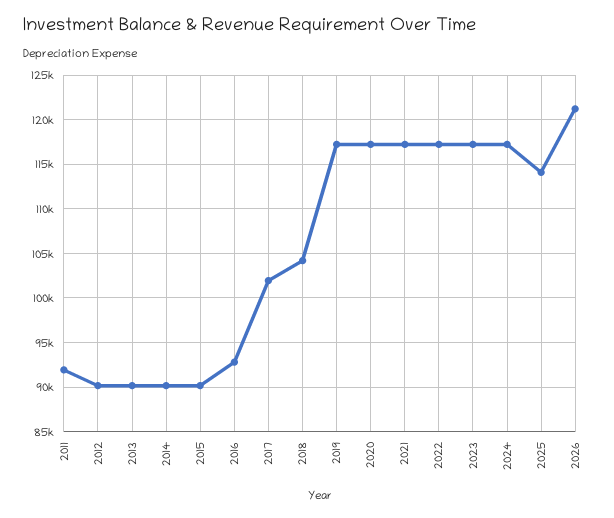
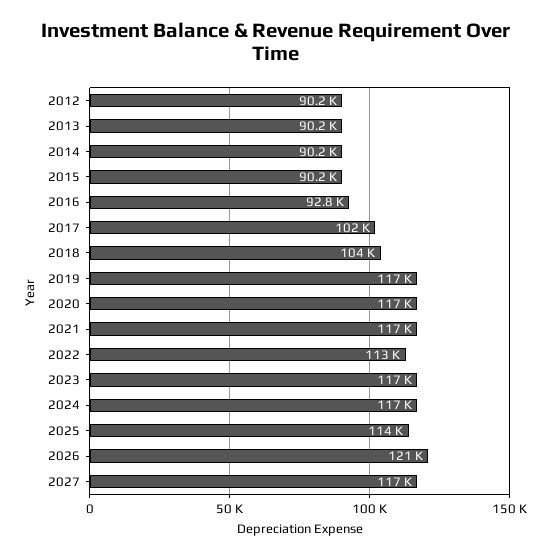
2011: 92000 -> none
2022: 117000 -> 113000
2027: none -> 117000

